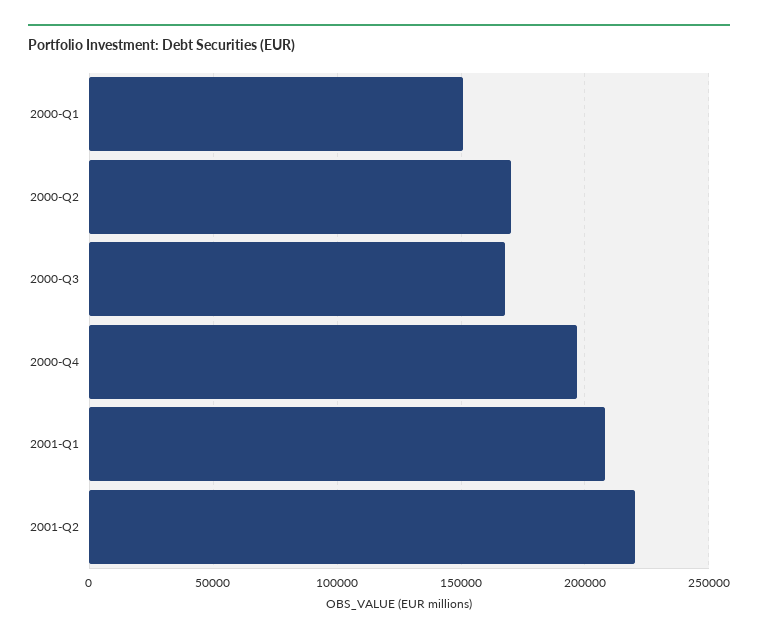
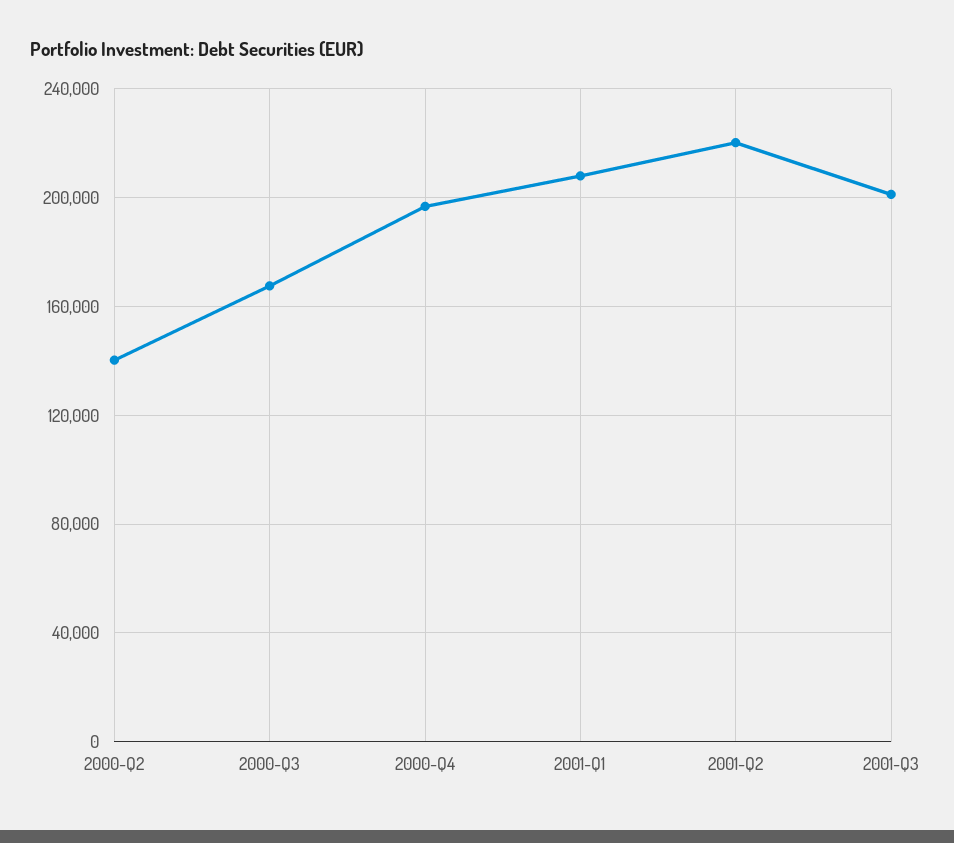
2000-Q1: 150000 -> none
2000-Q2: 170000 -> 140000
2001-Q3: none -> 200000

